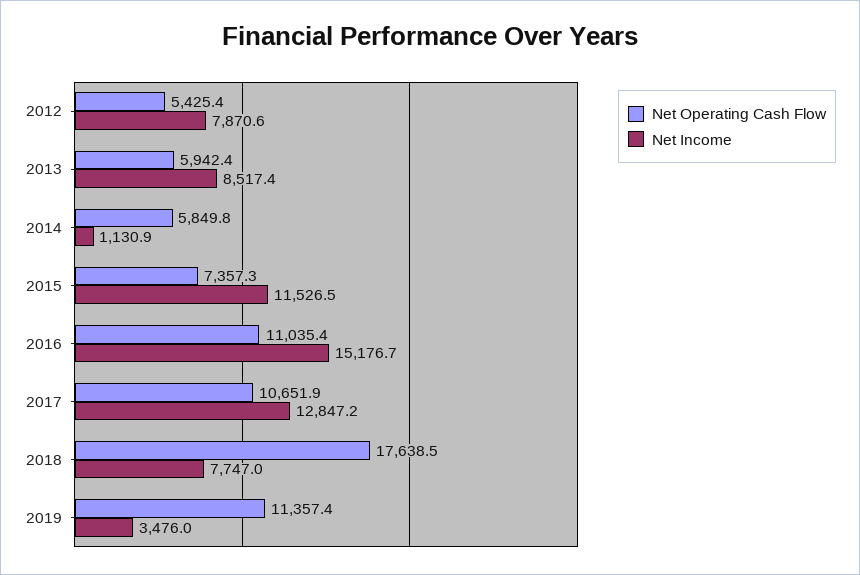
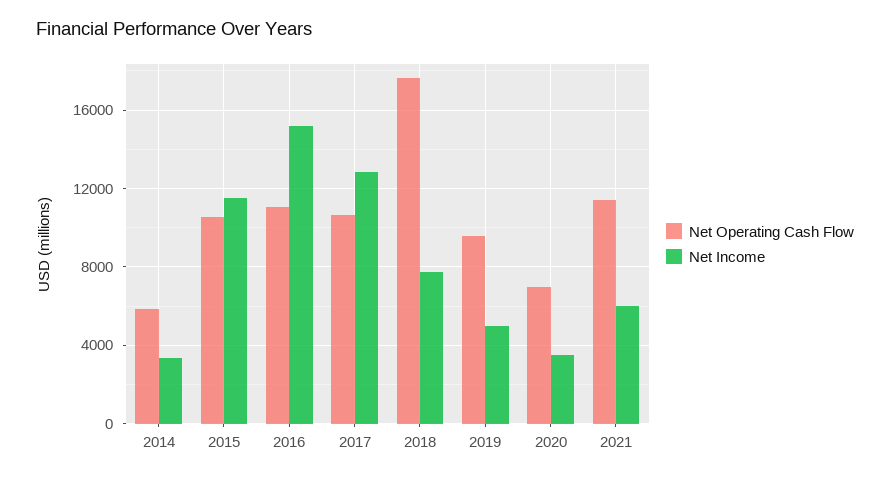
Net Operating Cash Flow, 2012: 5425.4 -> none
Net Income, 2012: 7870.6 -> none
Net Operating Cash Flow, 2013: 5942.4 -> none
Net Income, 2013: 8517.4 -> none
Net Income, 2014: 1130.9 -> 3500
Net Operating Cash Flow, 2015: 7357.3 -> 10500
Net Operating Cash Flow, 2019: 11357.4 -> 9500
Net Income, 2019: 3476 -> 5000
Net Operating Cash Flow, 2020: none -> 7000
Net Income, 2020: none -> 3500
Net Operating Cash Flow, 2021: none -> 11500
Net Income, 2021: none -> 6000

